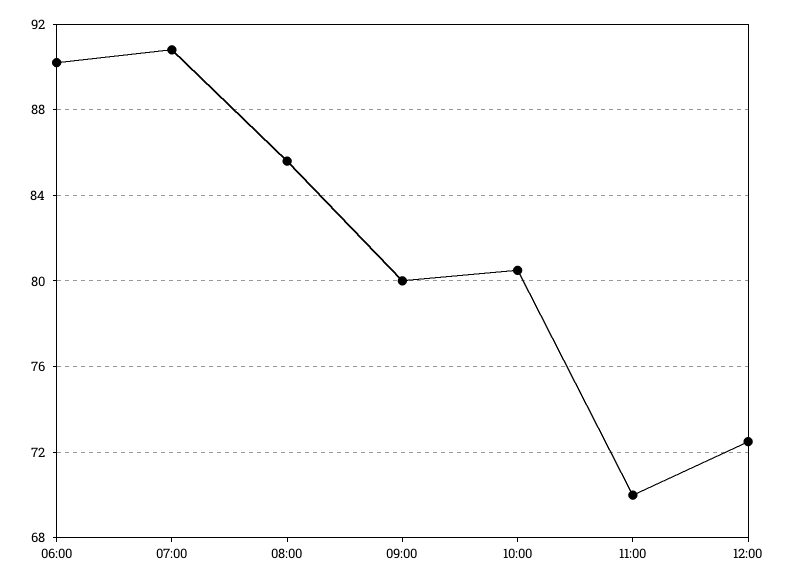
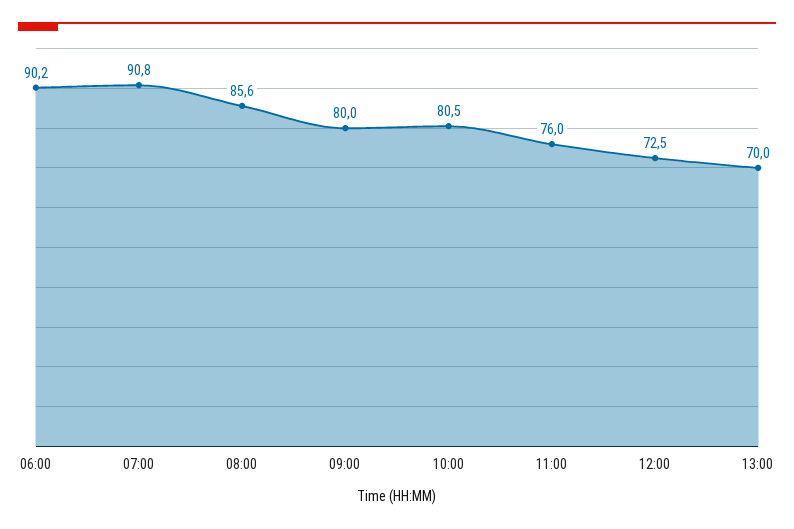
11:00: 70 -> 76
13:00: none -> 70

